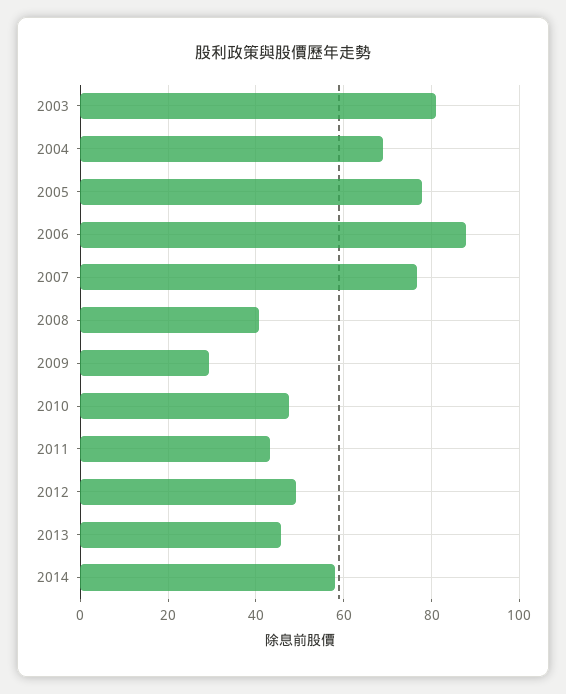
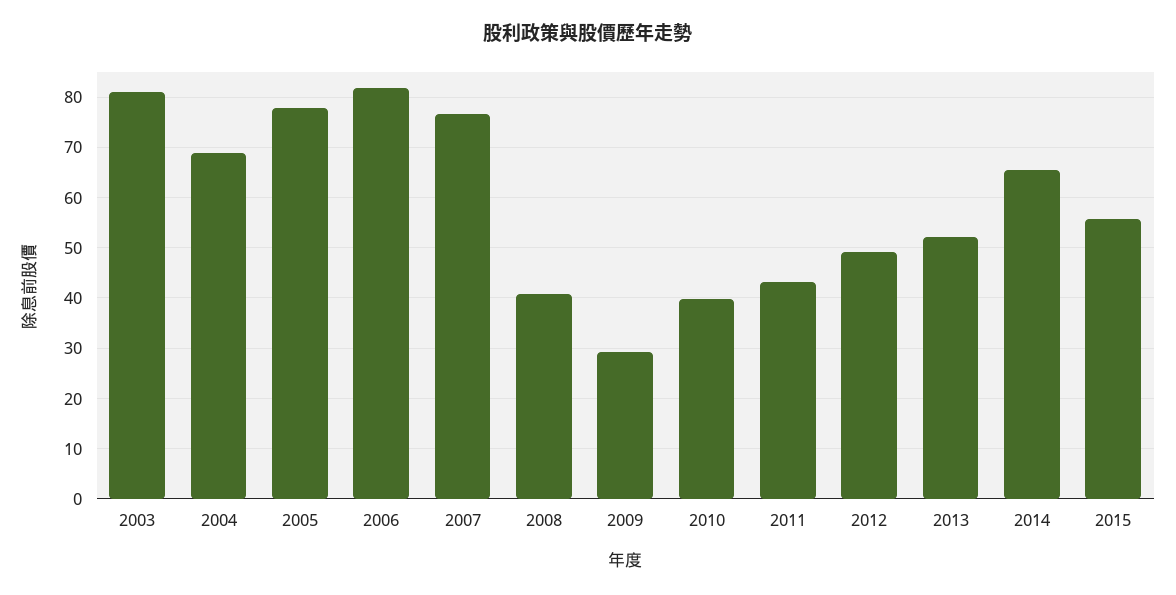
2006: 88 -> 82
2010: 48 -> 40
2013: 46 -> 52
2014: 58 -> 66
2015: none -> 56

